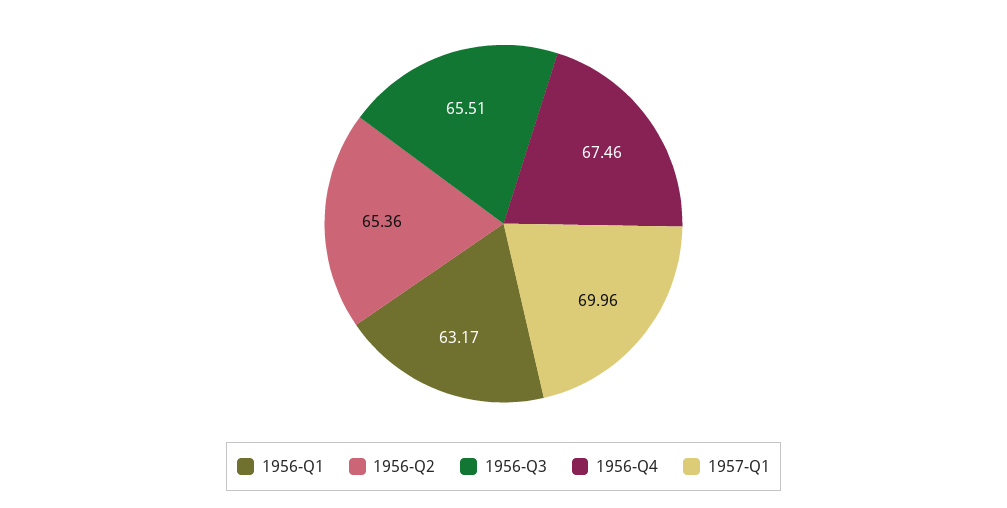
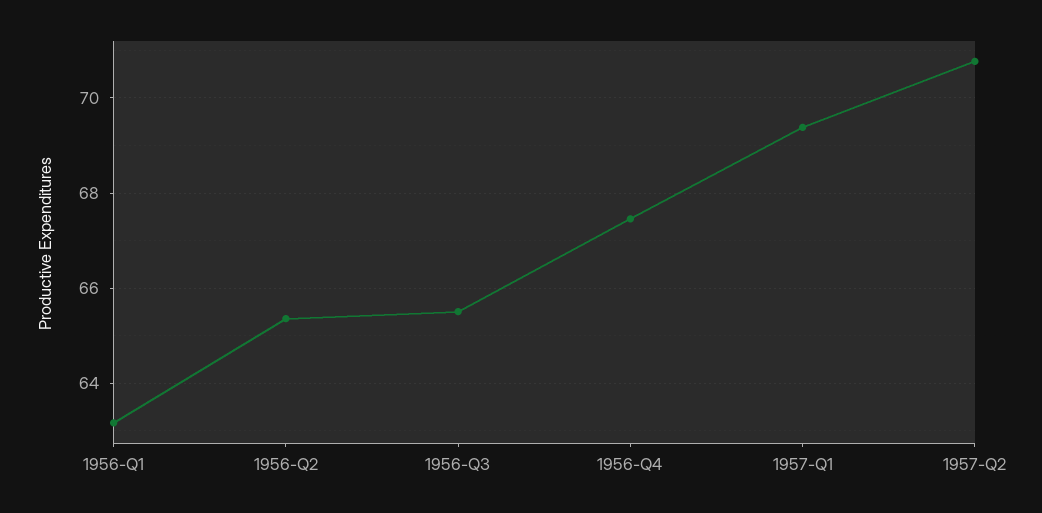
1957-Q1: 69.96 -> 69.4
1957-Q2: none -> 70.8

